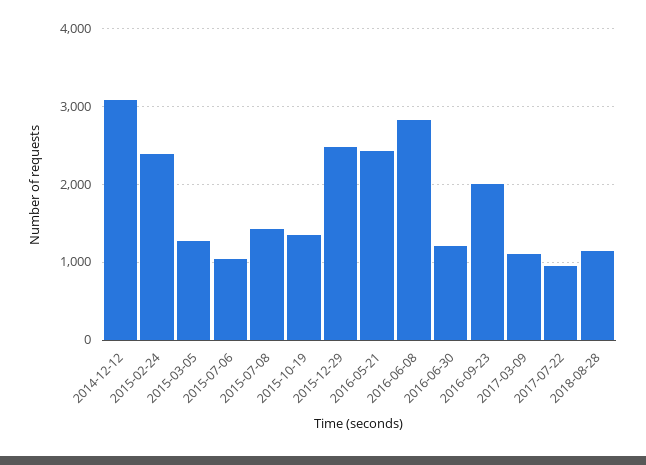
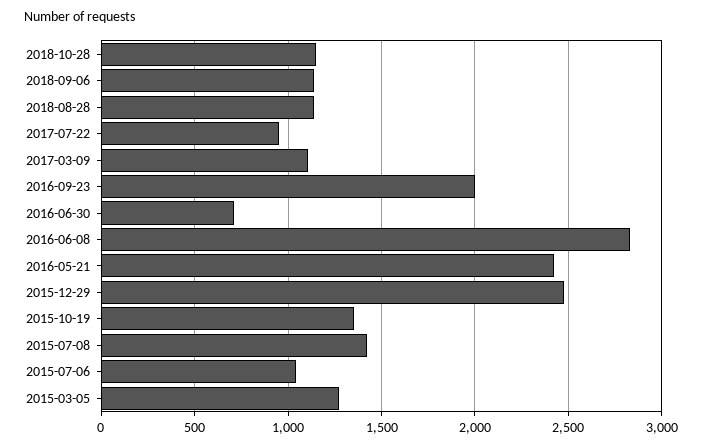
2014-12-12: 3100 -> none
2015-02-24: 2400 -> none
2016-06-30: 1200 -> 700
2018-10-28: none -> 1150
2018-09-06: none -> 1150

